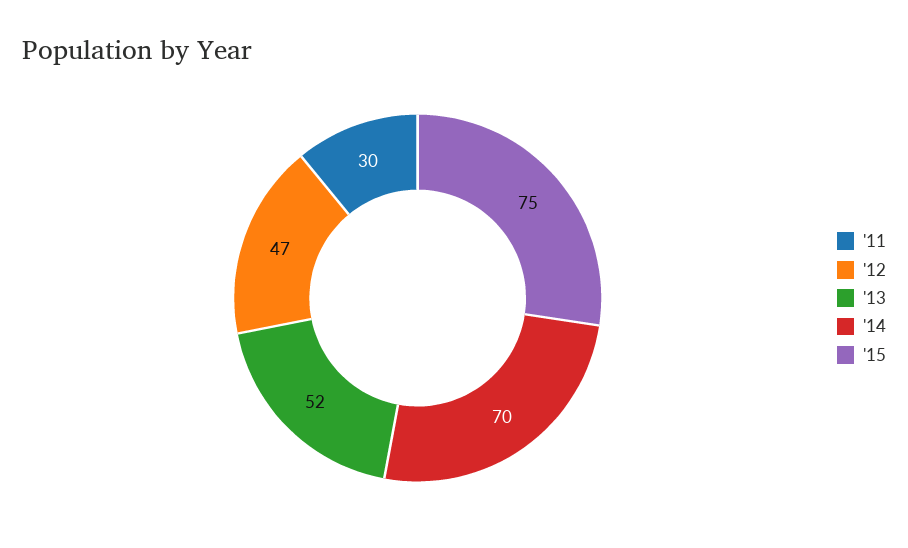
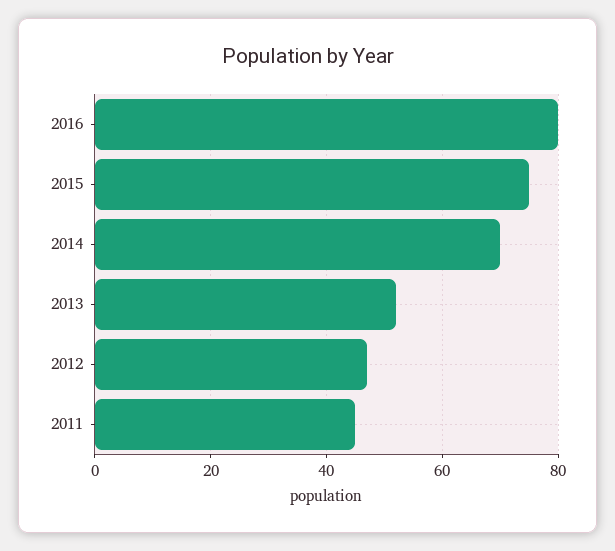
'11: 30 -> 45
2016: none -> 80

